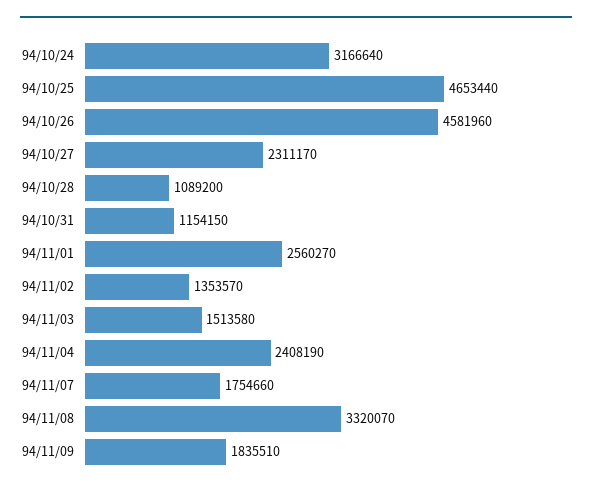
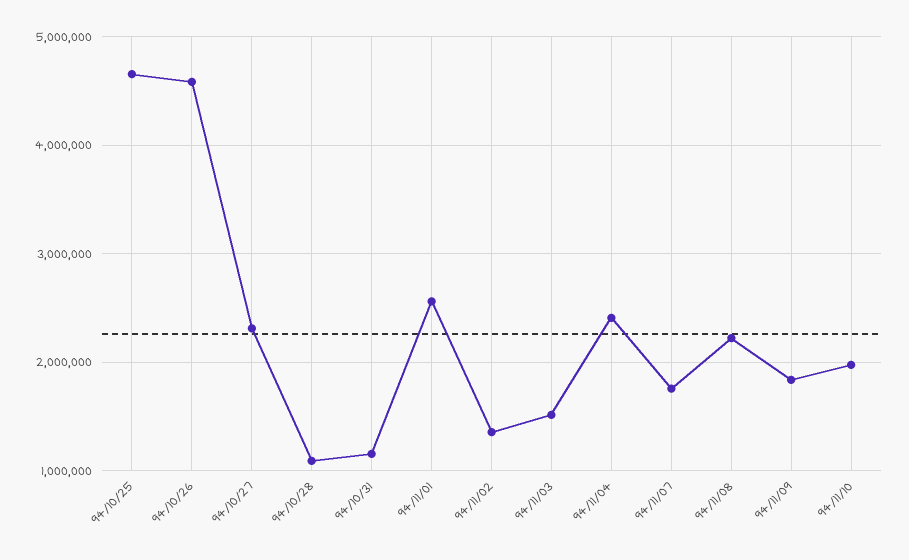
94/10/24: 3166640 -> none
94/11/08: 3320070 -> 2200000
94/11/10: none -> 2000000

